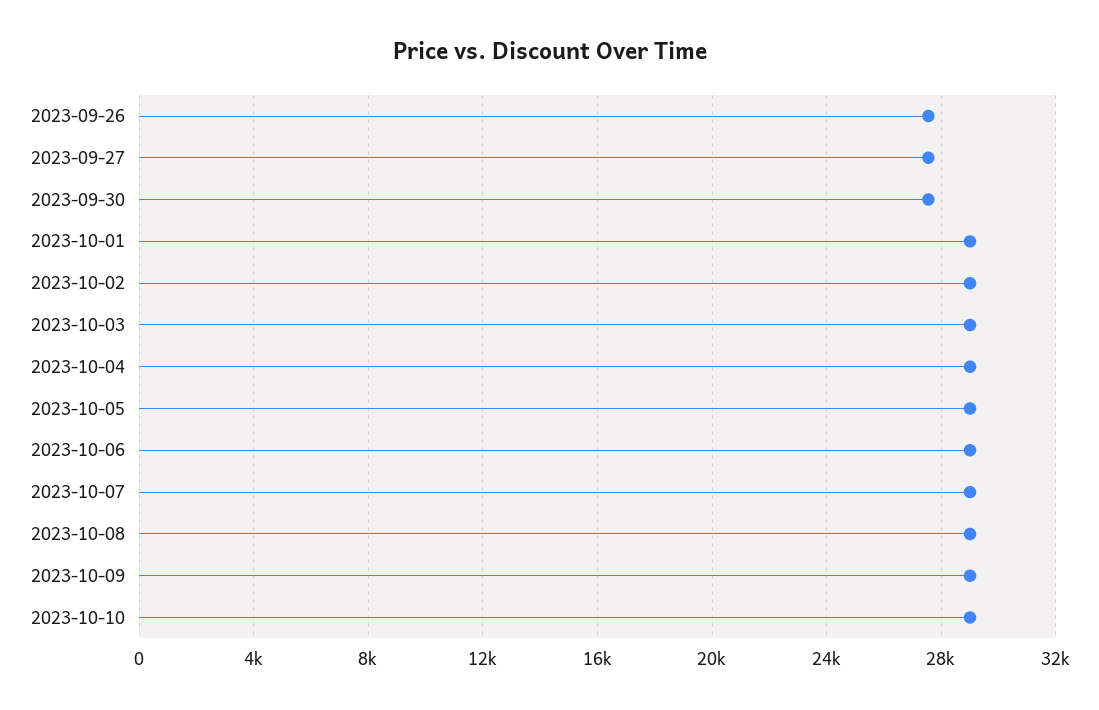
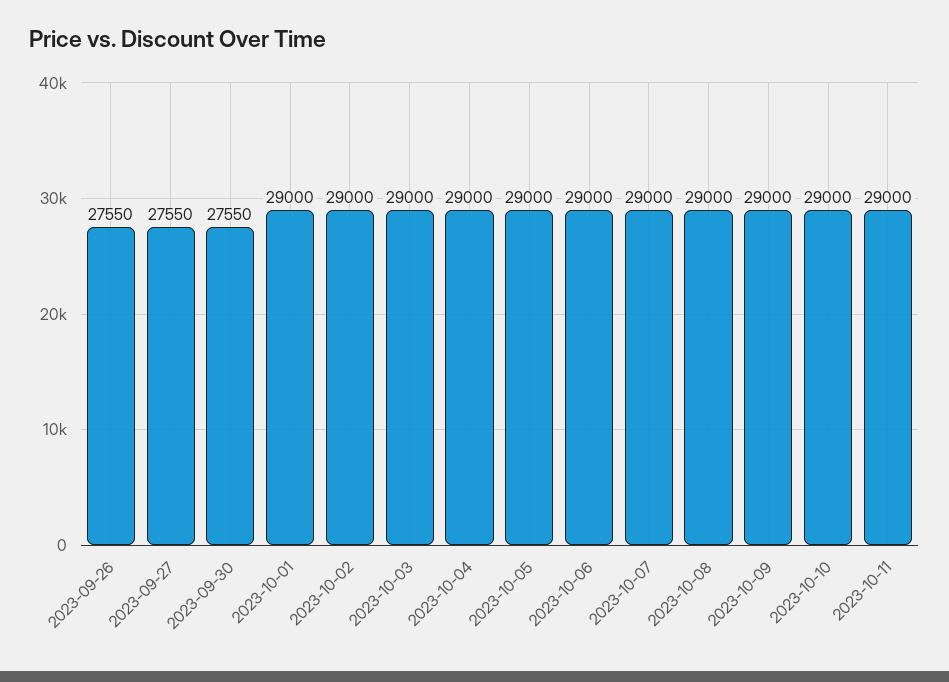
2023-10-11: none -> 29000

